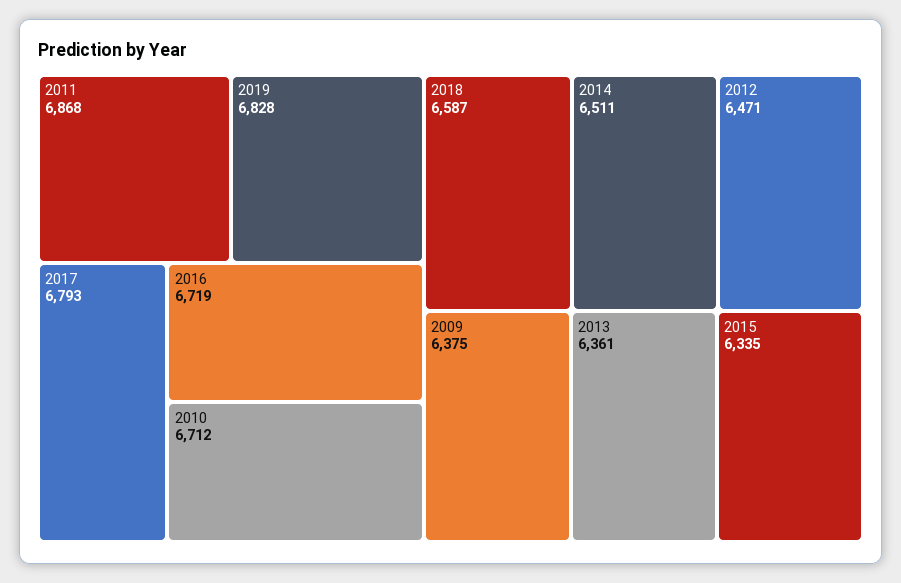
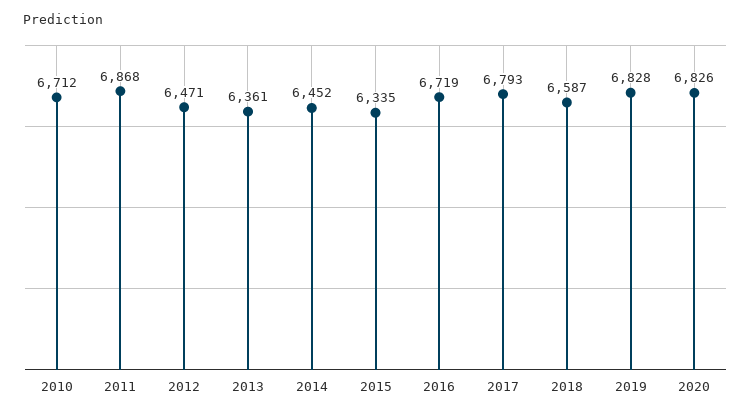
2014: 6511 -> 6452
2009: 6375 -> none
2020: none -> 6826

